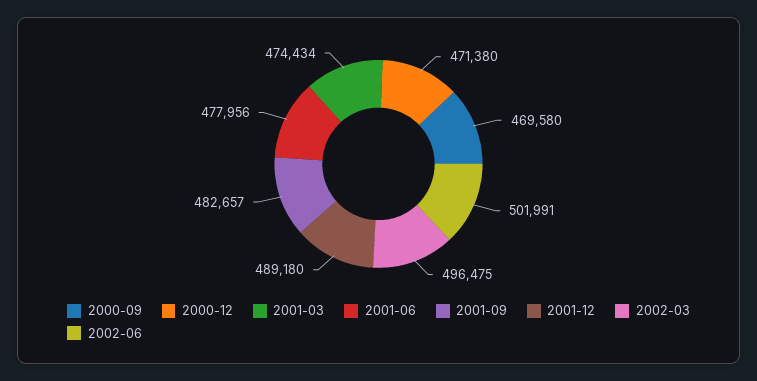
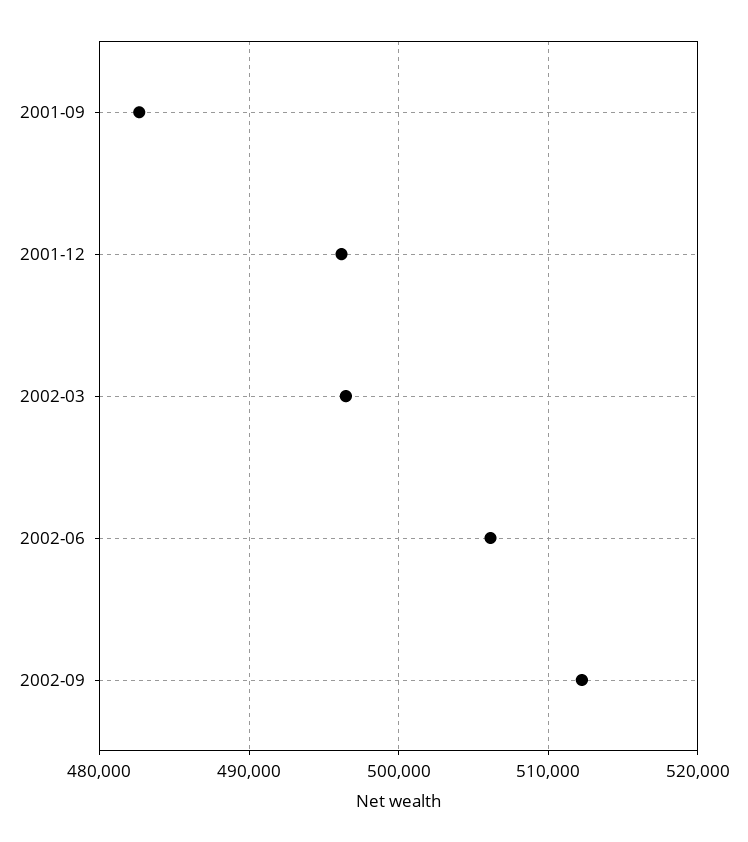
2000-09: 469580 -> none
2000-12: 471380 -> none
2001-03: 474434 -> none
2001-06: 477956 -> none
2001-12: 489180 -> 496000
2002-06: 501991 -> 506000
2002-09: none -> 512000

